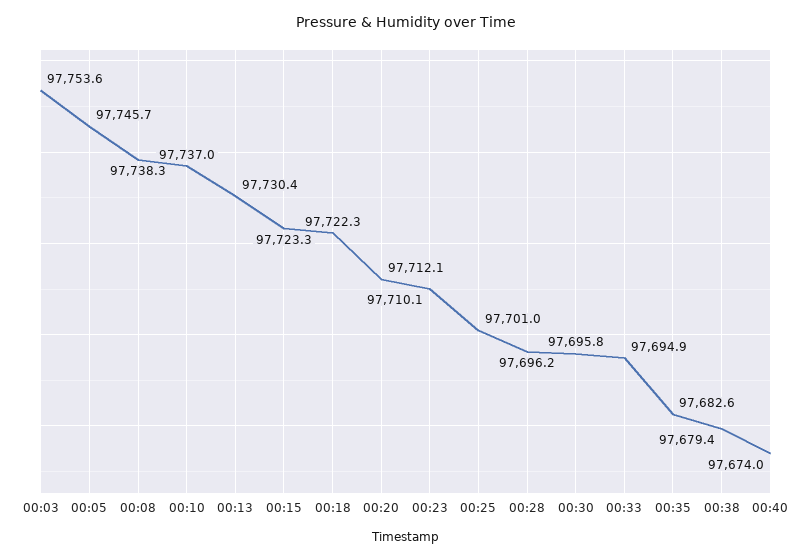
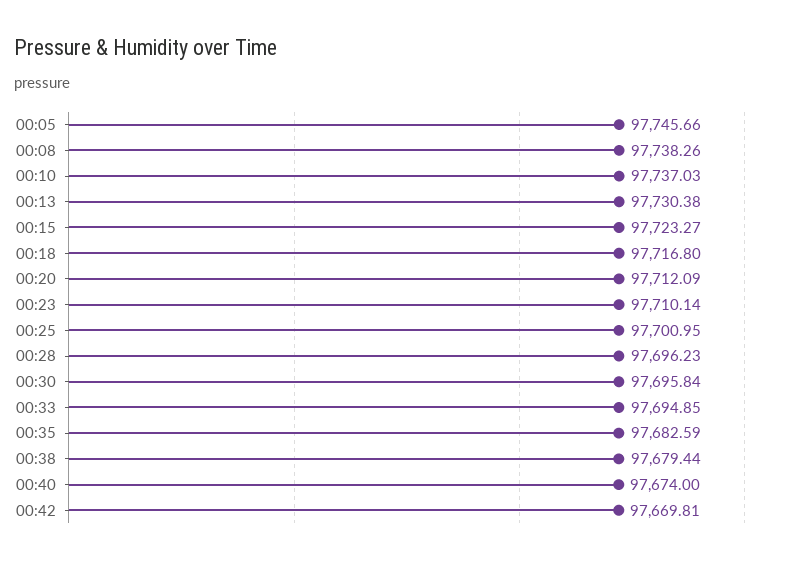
00:03: 97753.6 -> none
00:18: 97722.3 -> 97716.8
00:42: none -> 97669.81

